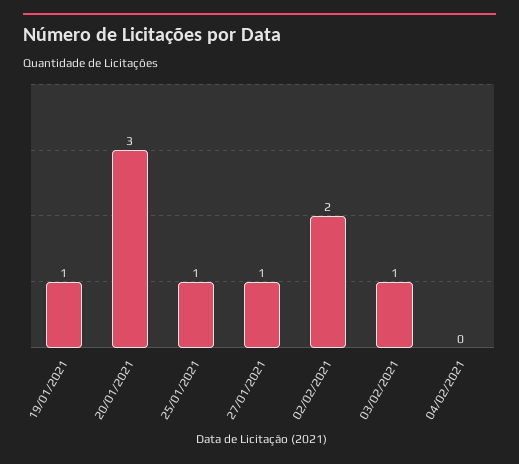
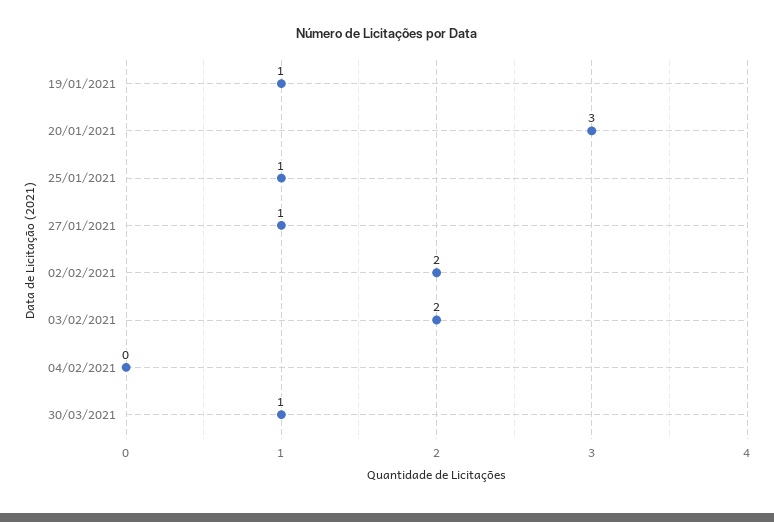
03/02/2021: 1 -> 2
30/03/2021: none -> 1

